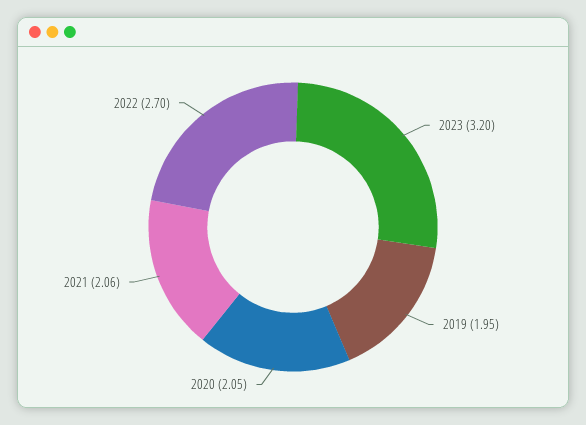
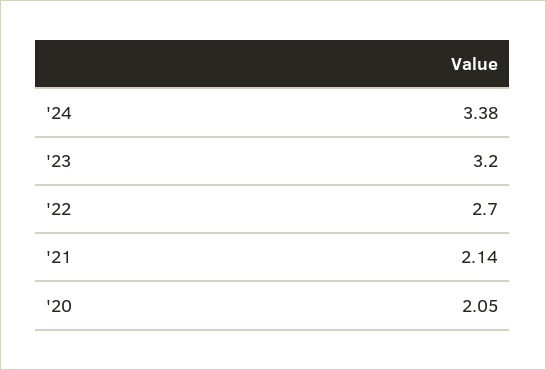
2019: 1.95 -> none
2021: 2.06 -> 2.14
'24: none -> 3.38

